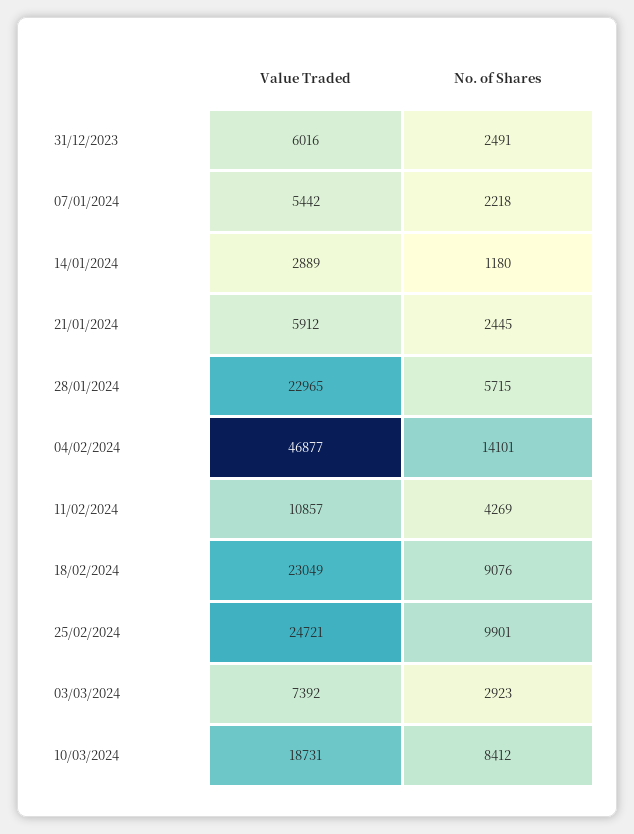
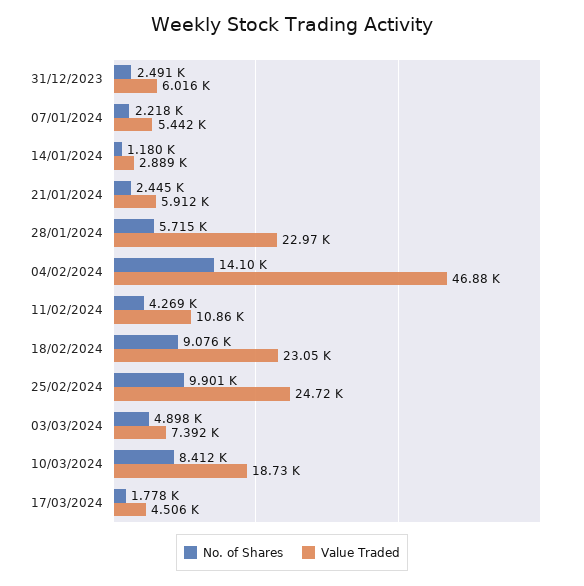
No. of Shares, 03/03/2024: 2923 -> 4898
No. of Shares, 17/03/2024: none -> 1778
Value Traded, 17/03/2024: none -> 4506

